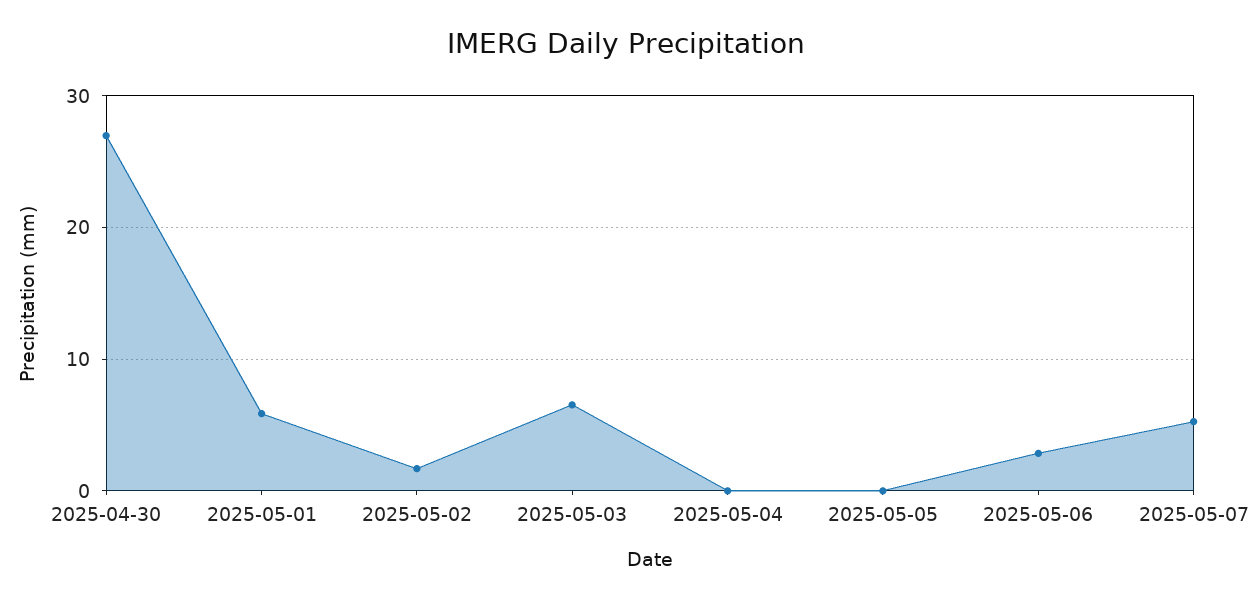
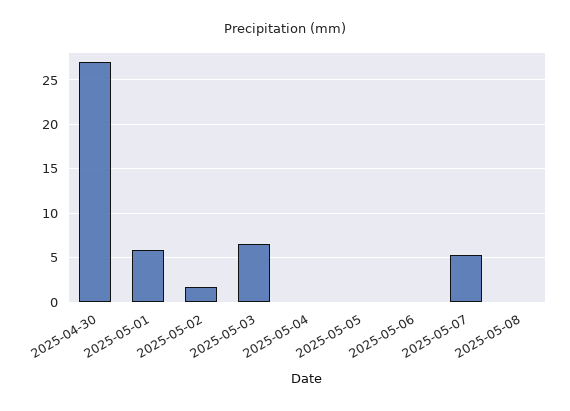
2025-05-06: 3 -> 0
2025-05-08: none -> 0

